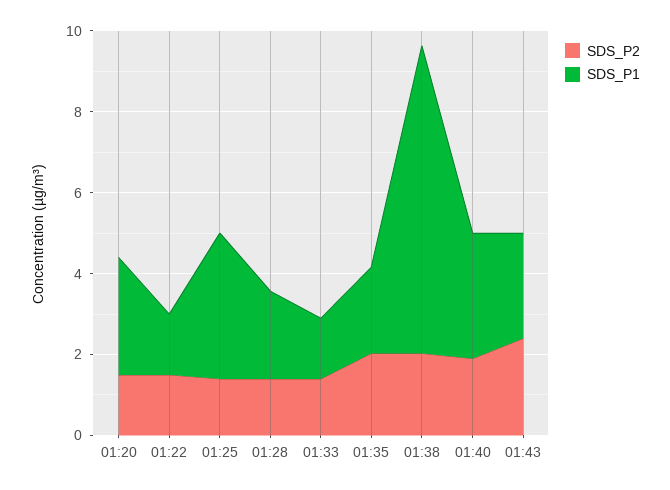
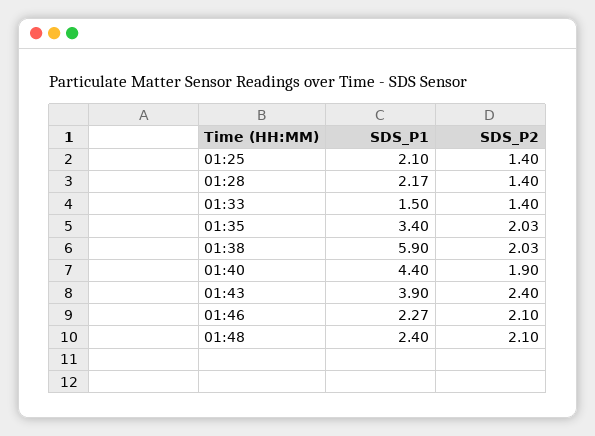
SDS_P2, 01:20: 1.5 -> none
SDS_P1, 01:20: 3 -> none
SDS_P2, 01:22: 1.5 -> none
SDS_P1, 01:22: 1.5 -> none
SDS_P1, 01:25: 3.5 -> 2.1
SDS_P1, 01:35: 2 -> 3.4
SDS_P1, 01:38: 7.5 -> 5.9
SDS_P1, 01:40: 3 -> 4.4
SDS_P1, 01:43: 2.5 -> 3.9
SDS_P1, 01:46: none -> 2.27
SDS_P2, 01:46: none -> 2.1
SDS_P1, 01:48: none -> 2.4
SDS_P2, 01:48: none -> 2.1

